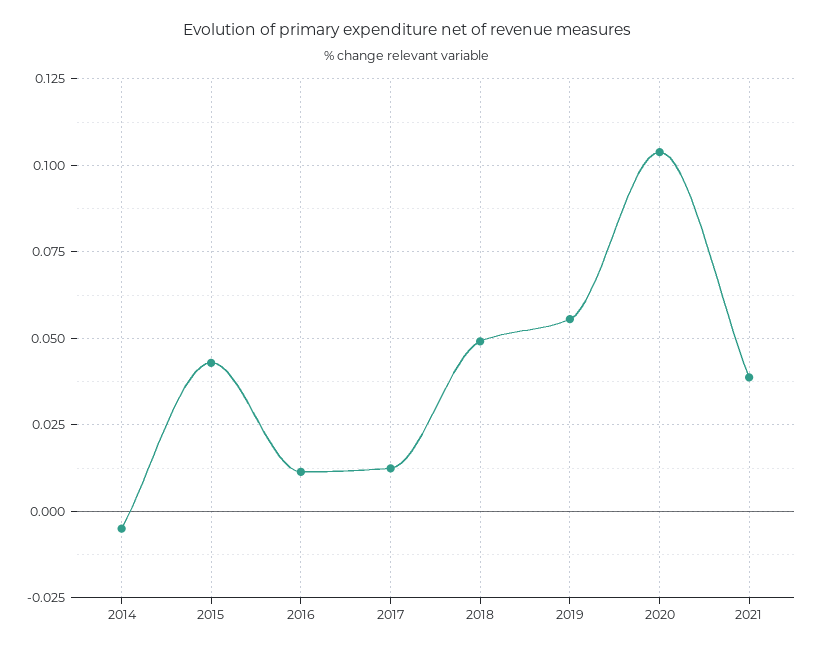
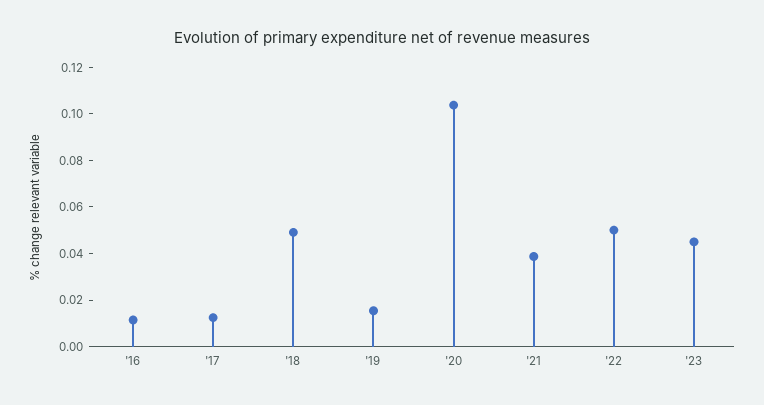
2014: -0.005 -> none
2015: 0.0425 -> none
2019: 0.055 -> 0.015
'22: none -> 0.05
'23: none -> 0.045

